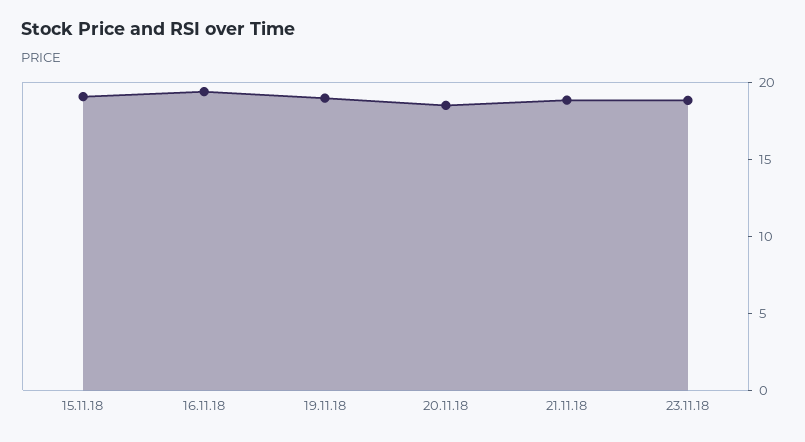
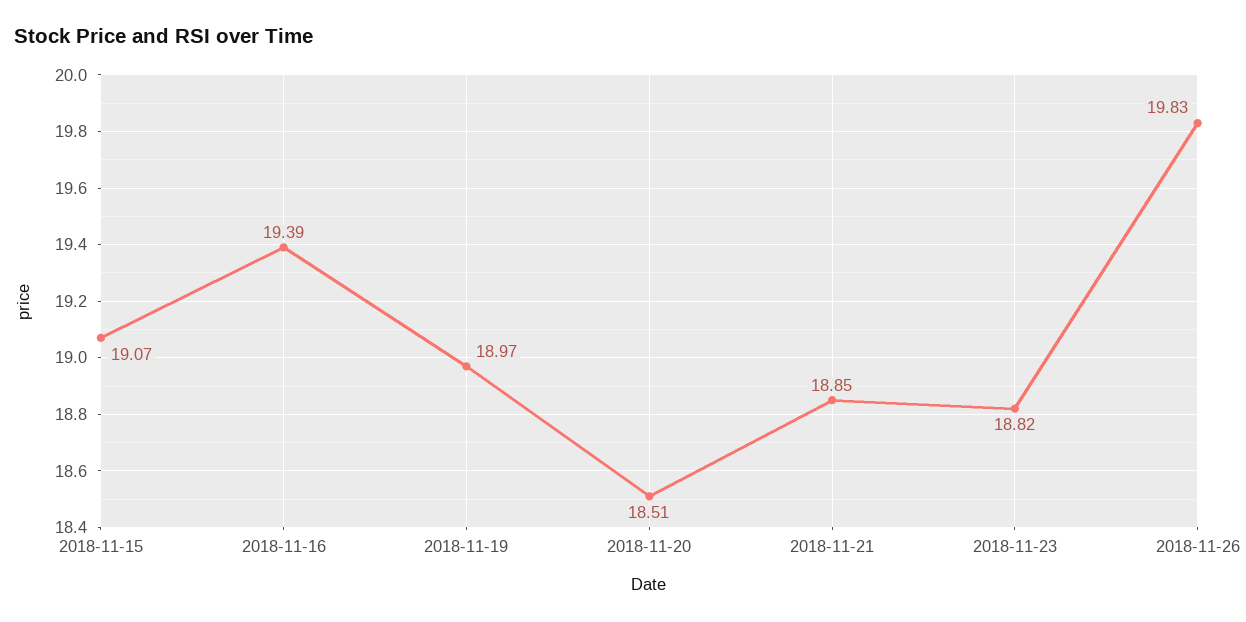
2018-11-26: none -> 19.83

